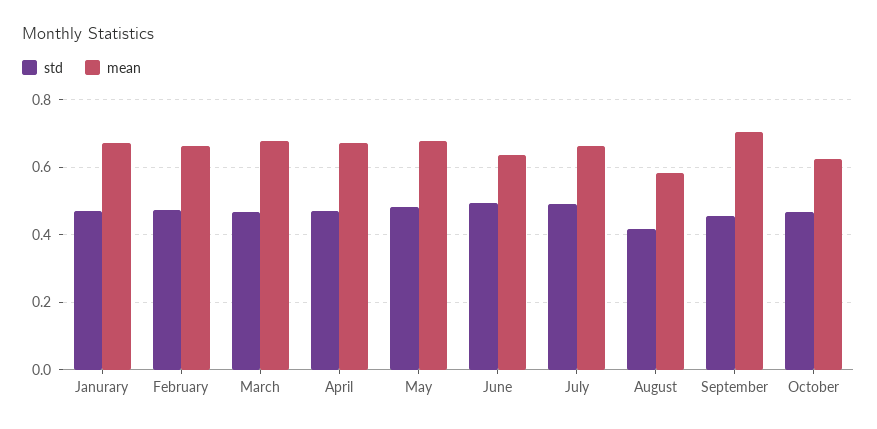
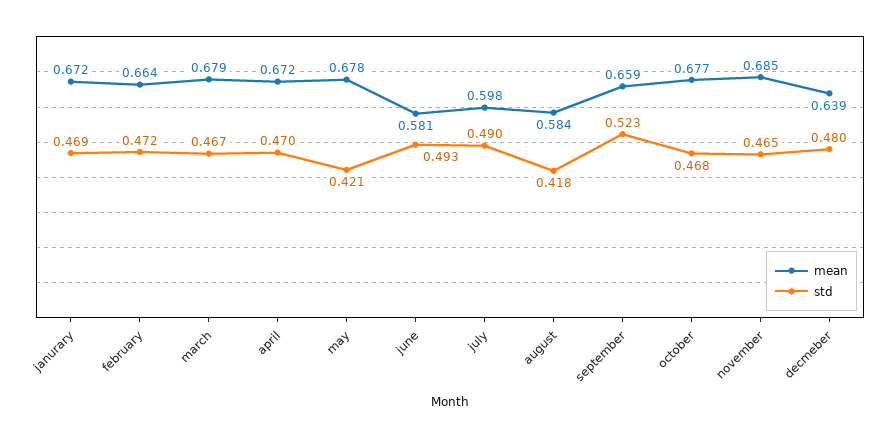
std, May: 0.48 -> 0.421
mean, June: 0.64 -> 0.581
mean, July: 0.66 -> 0.598
std, September: 0.46 -> 0.523
mean, September: 0.7 -> 0.659
mean, October: 0.62 -> 0.677
mean, november: none -> 0.685
std, november: none -> 0.465
mean, decmeber: none -> 0.639
std, decmeber: none -> 0.48

